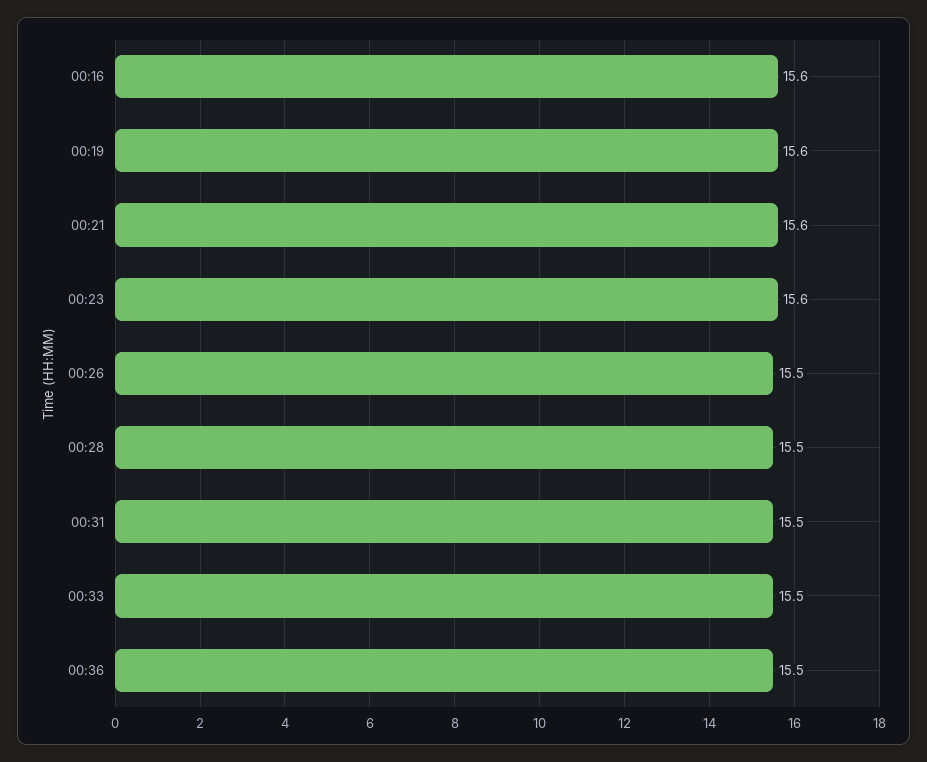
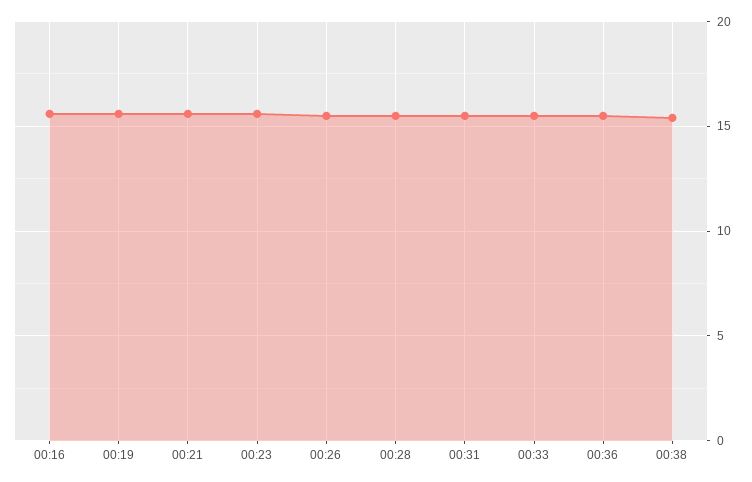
00:38: none -> 15.5

